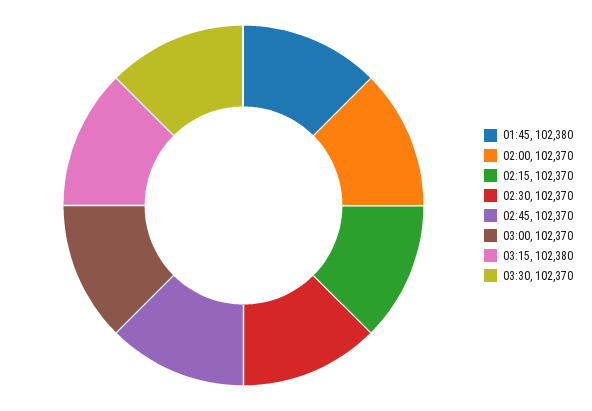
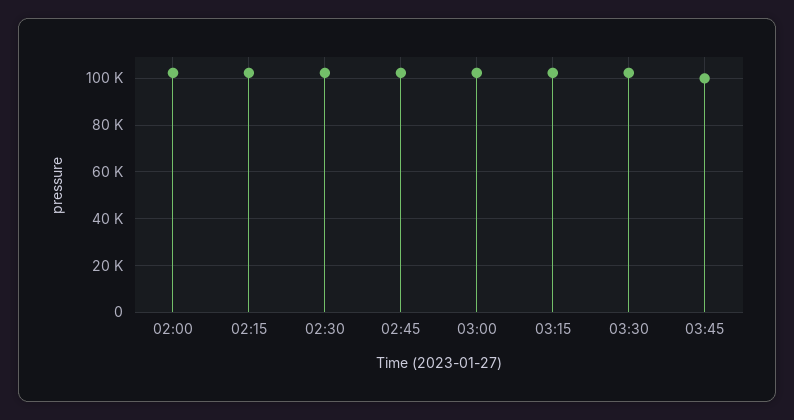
01:45: 102380 -> none
03:45: none -> 100000

